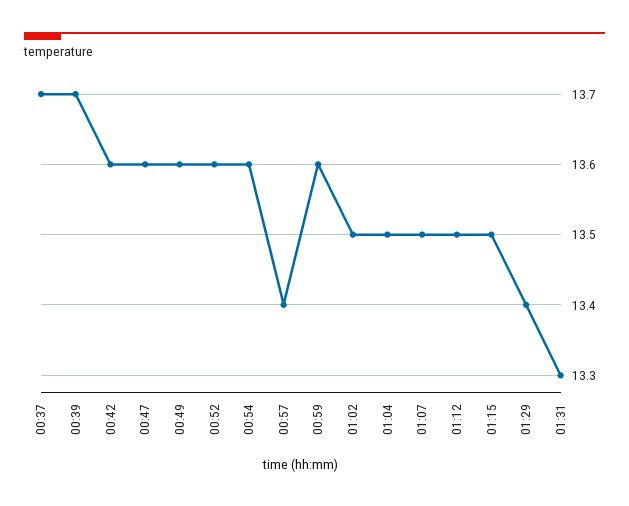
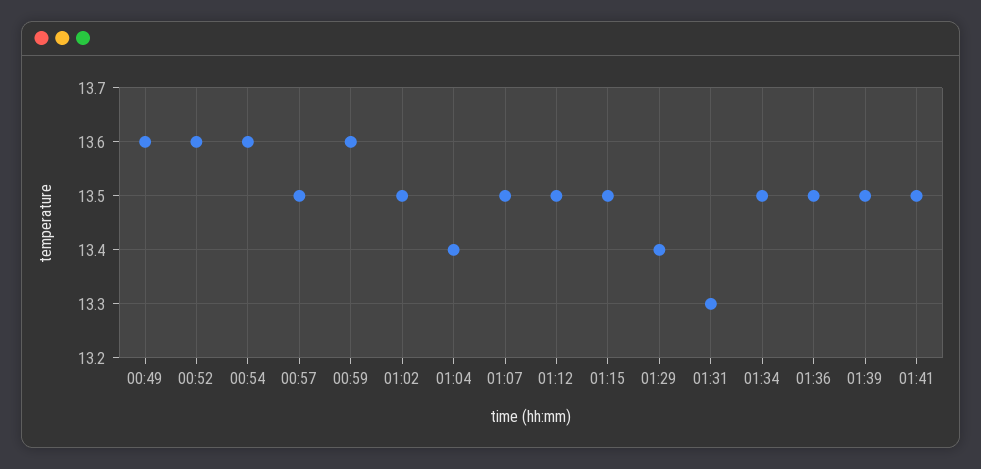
00:37: 13.7 -> none
00:39: 13.7 -> none
00:42: 13.6 -> none
00:47: 13.6 -> none
00:57: 13.4 -> 13.5
01:04: 13.5 -> 13.4
01:34: none -> 13.5
01:36: none -> 13.5
01:39: none -> 13.5
01:41: none -> 13.5

